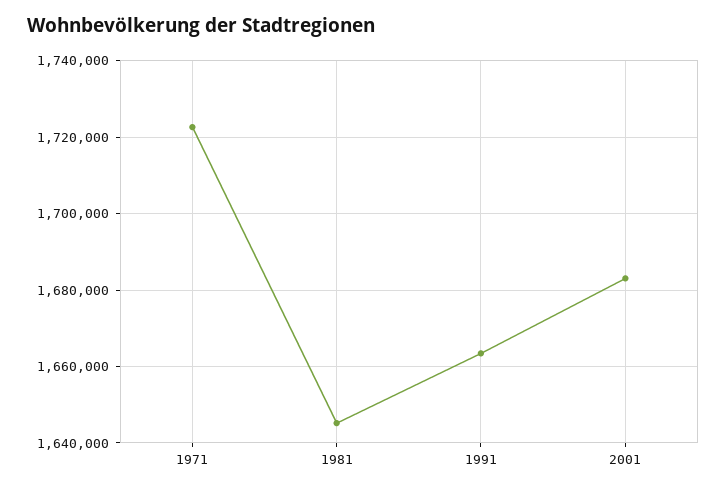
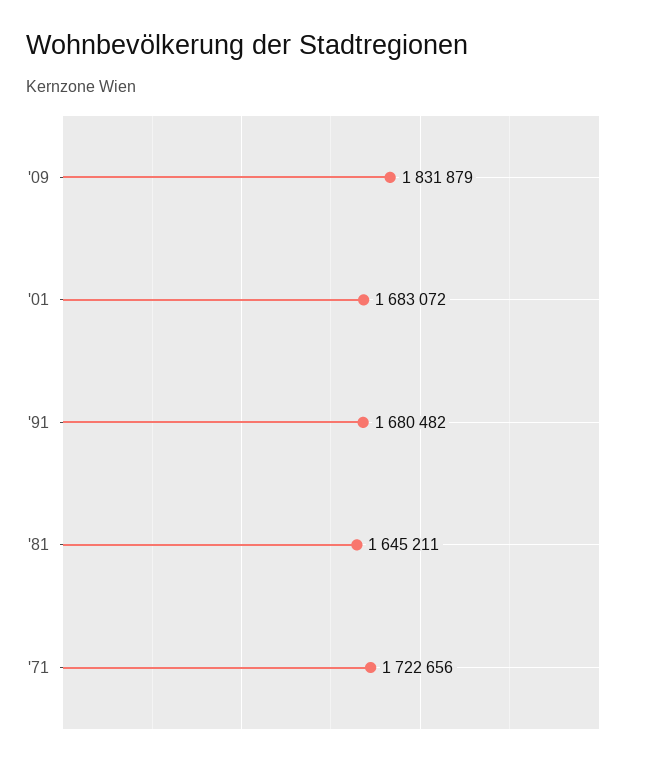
1991: 1664000 -> 1680482
'09: none -> 1831879

